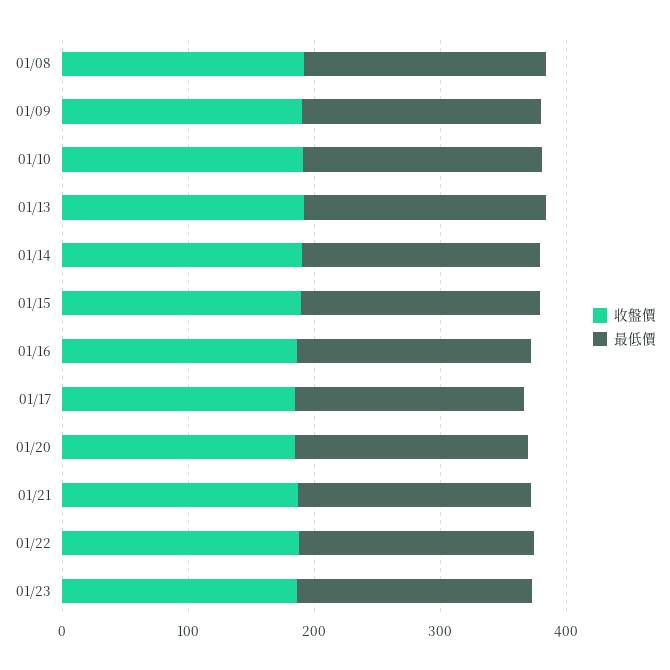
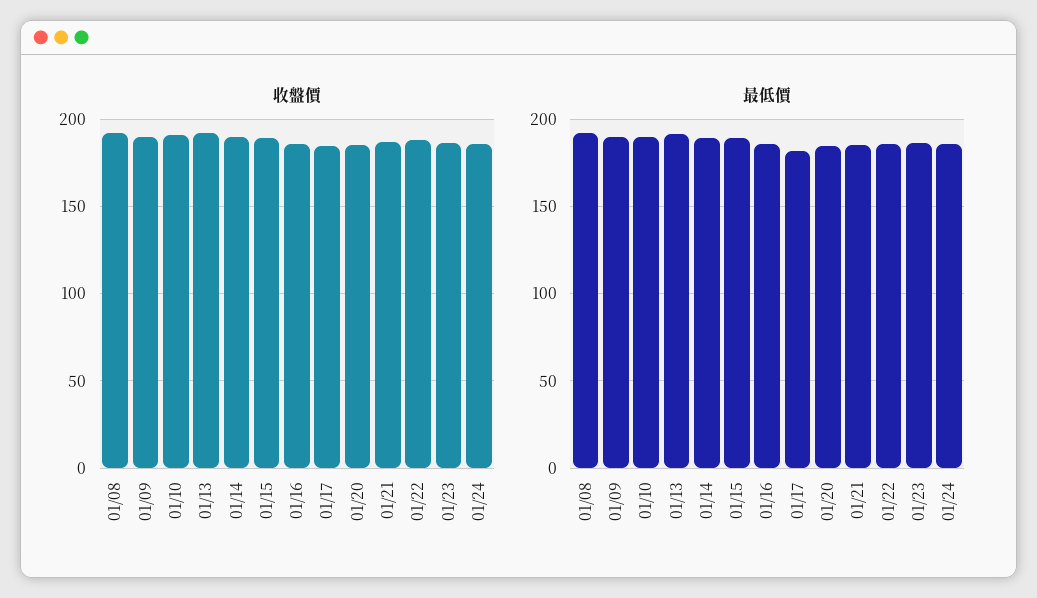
收盤價, 01/24: none -> 185
最低價, 01/24: none -> 185

